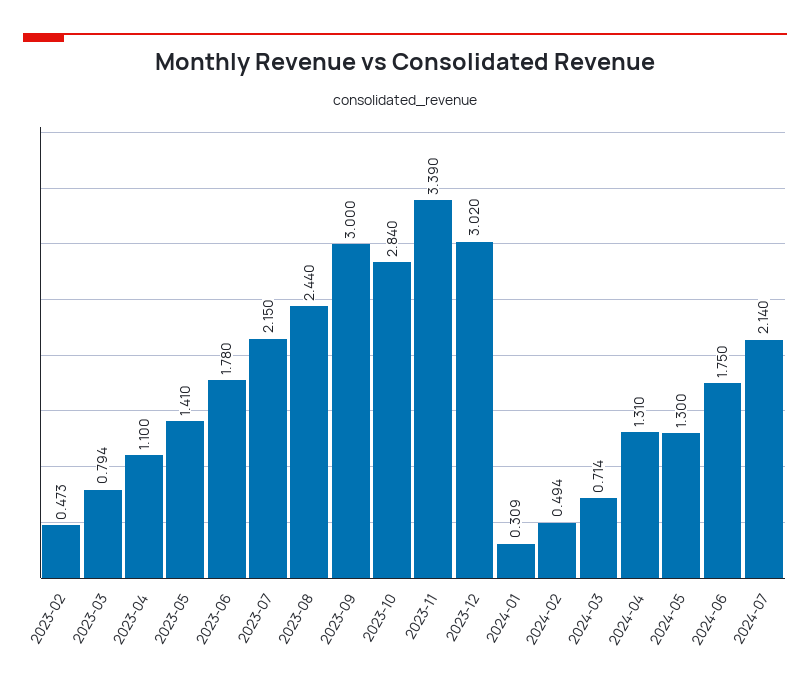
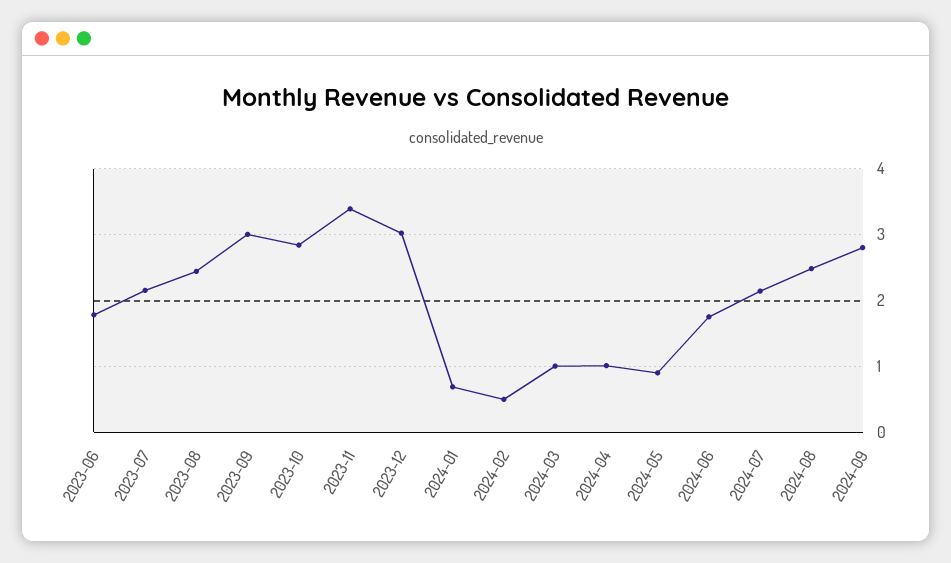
2023-02: 0.473 -> none
2023-03: 0.794 -> none
2023-04: 1.1 -> none
2023-05: 1.41 -> none
2024-01: 0.309 -> 0.7
2024-03: 0.714 -> 1
2024-04: 1.31 -> 1
2024-05: 1.3 -> 0.9
2024-08: none -> 2.5
2024-09: none -> 2.8

